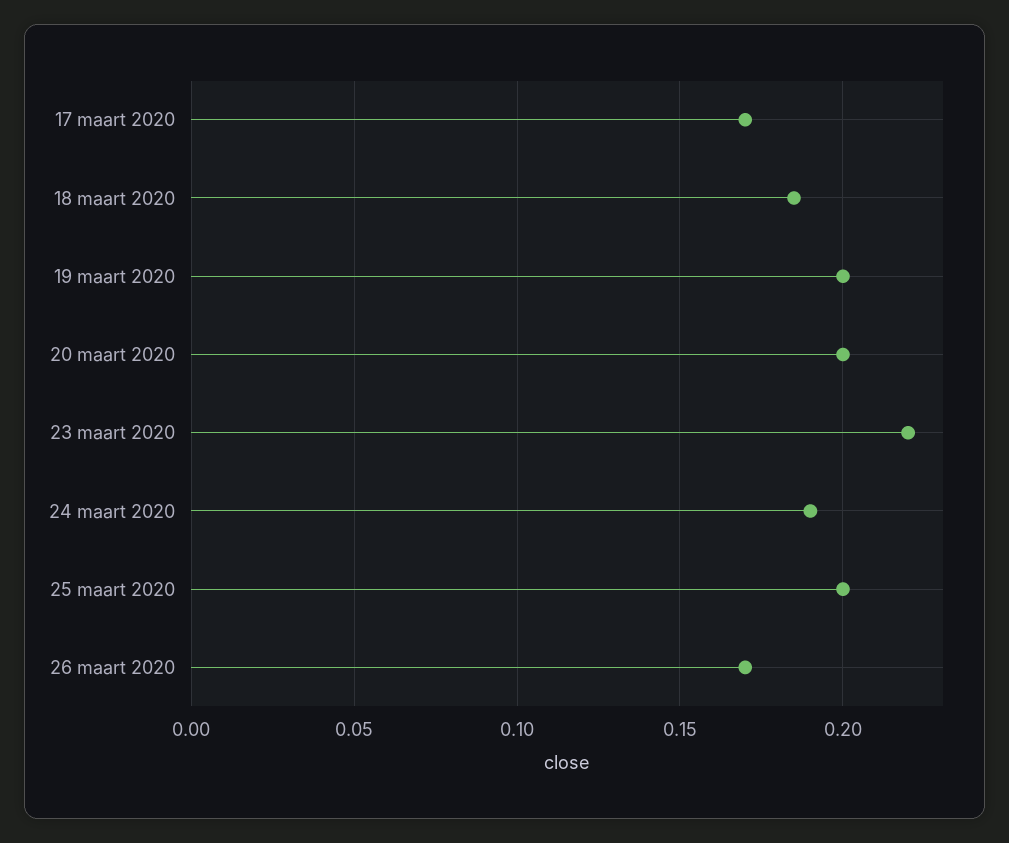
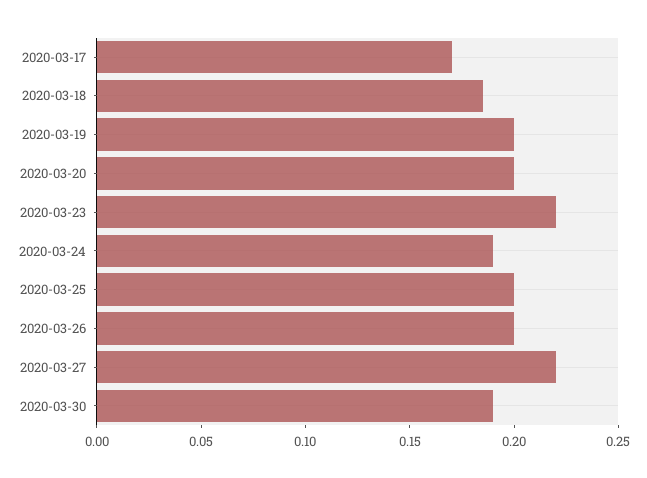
26 maart 2020: 0.17 -> 0.2
2020-03-27: none -> 0.22
2020-03-30: none -> 0.19

